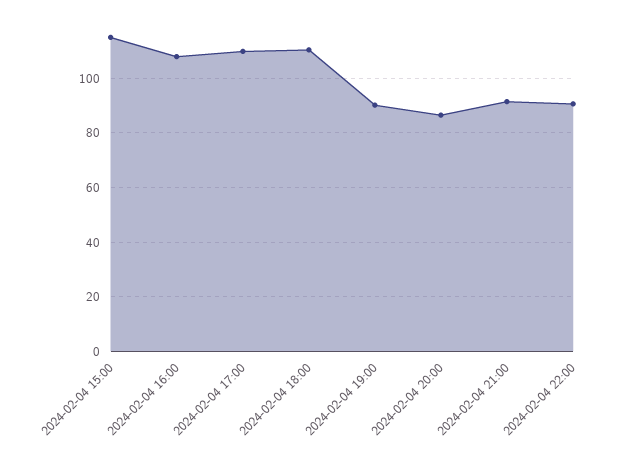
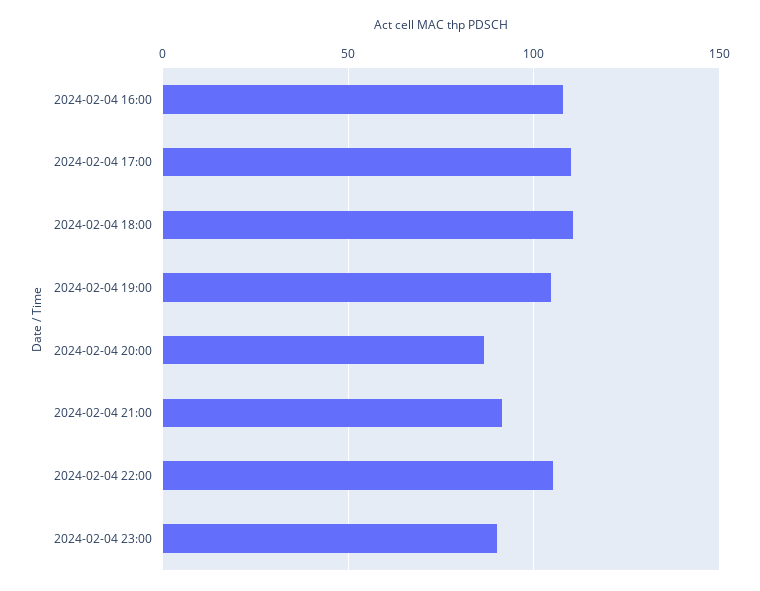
2024-02-04 15:00: 115 -> none
2024-02-04 19:00: 90 -> 105
2024-02-04 22:00: 90 -> 105
2024-02-04 23:00: none -> 90

